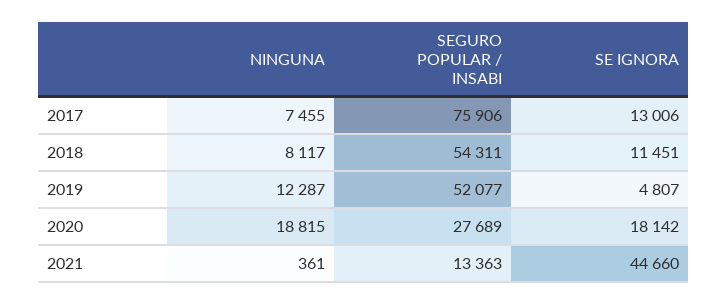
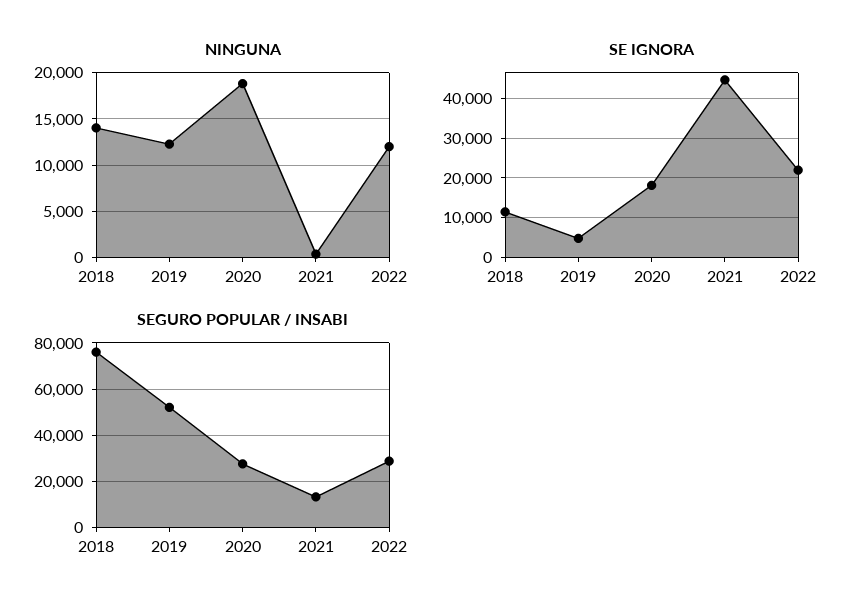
NINGUNA, 2017: 7455 -> none
SEGURO POPULAR / INSABI, 2017: 75906 -> none
SE IGNORA, 2017: 13006 -> none
NINGUNA, 2018: 8117 -> 14000
SEGURO POPULAR / INSABI, 2018: 54311 -> 75000
NINGUNA, 2022: none -> 12000
SE IGNORA, 2022: none -> 22000
SEGURO POPULAR / INSABI, 2022: none -> 30000

